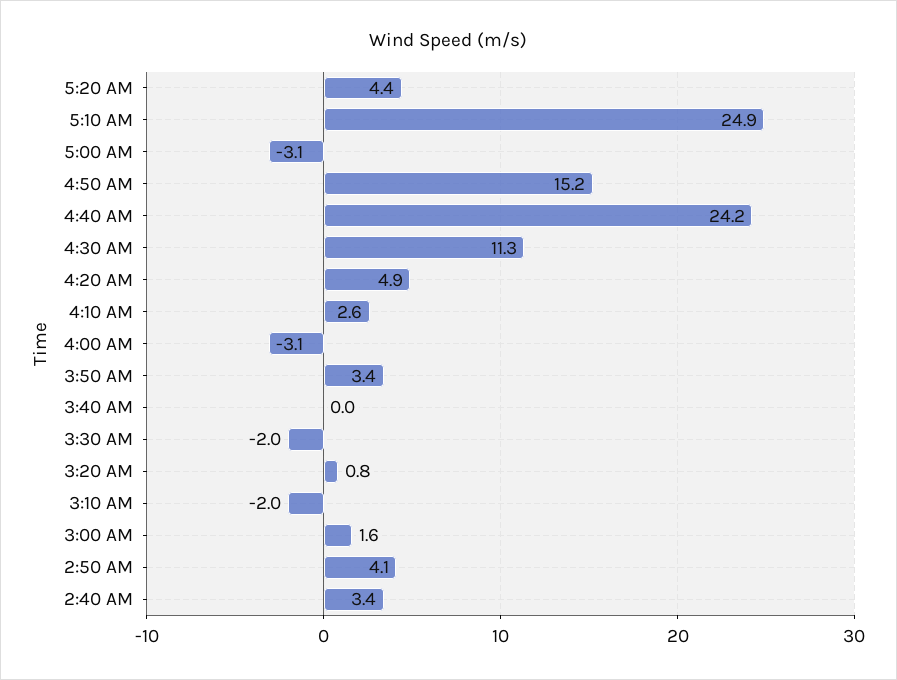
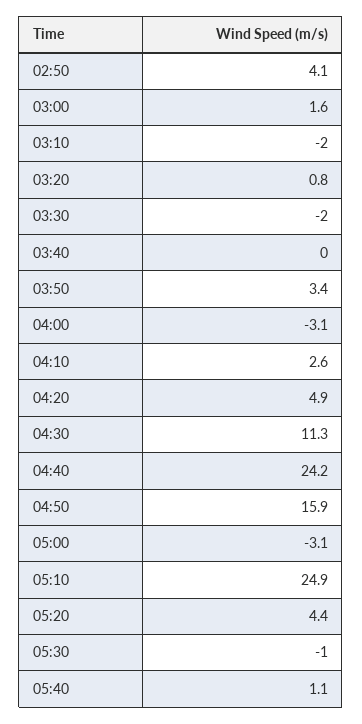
4:50 AM: 15.2 -> 15.9
2:40 AM: 3.4 -> none
05:30: none -> -1
05:40: none -> 1.1

